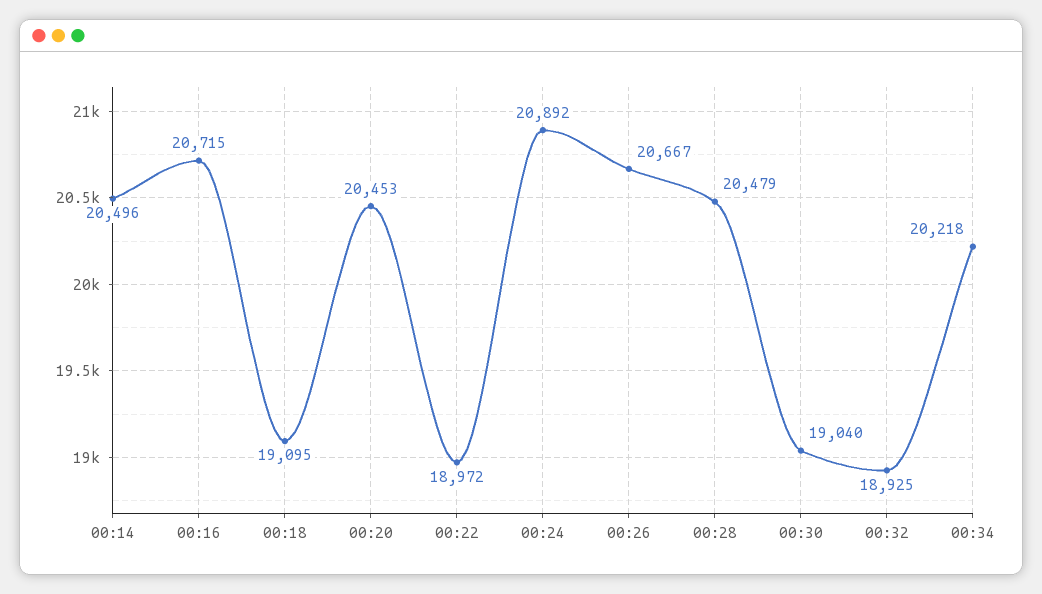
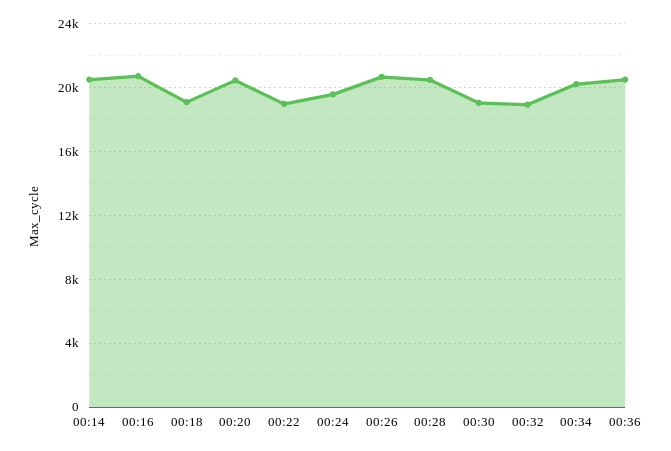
00:24: 20892 -> 19500
00:36: none -> 20500

